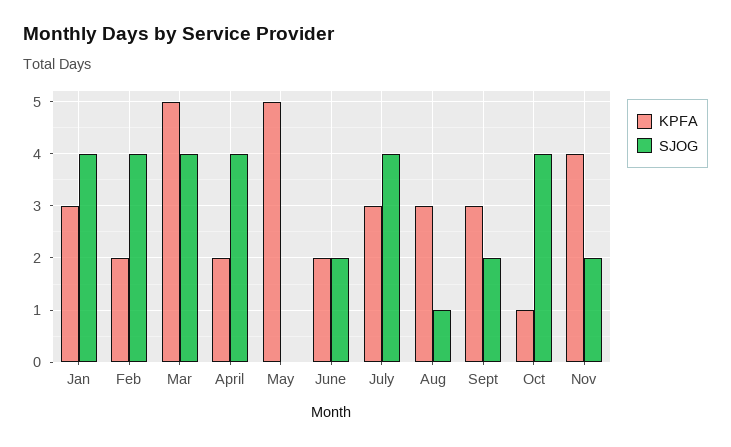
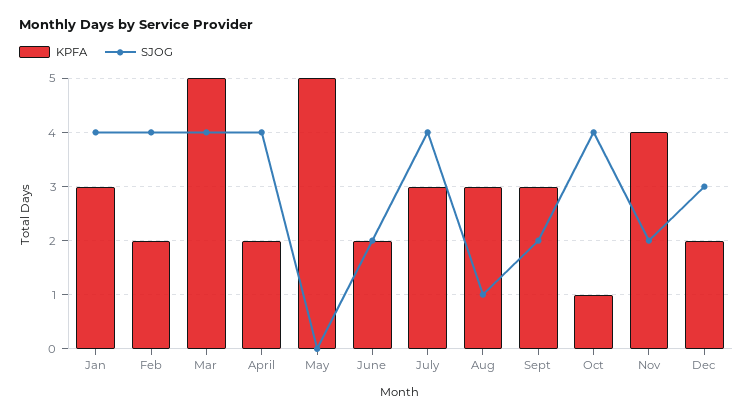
KPFA, Dec: none -> 2
SJOG, Dec: none -> 3

